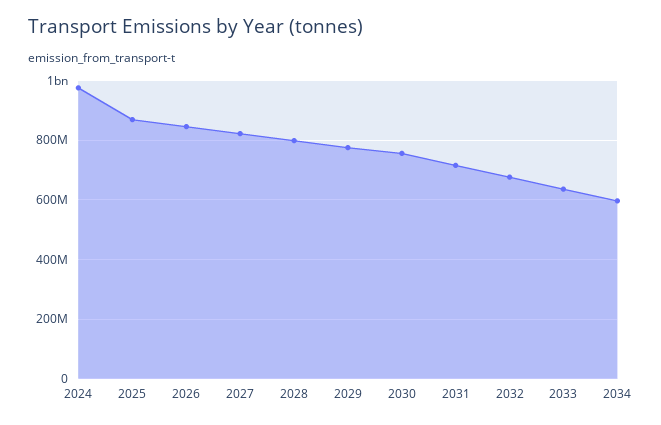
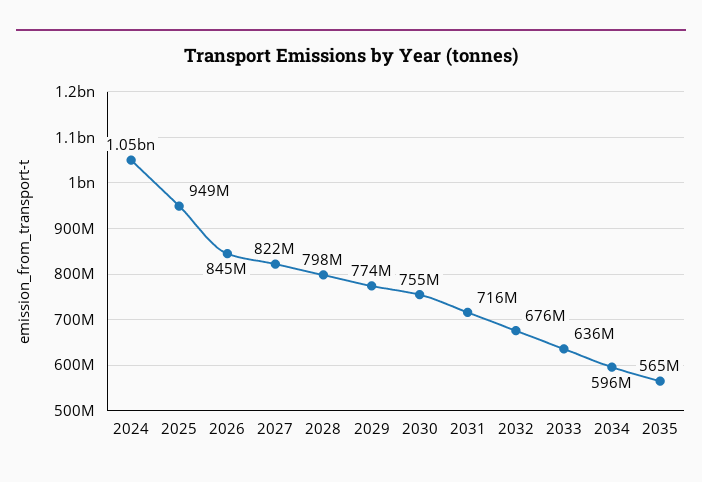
2024: 975000000 -> 1050000000
2025: 875000000 -> 949000000
2035: none -> 565000000

